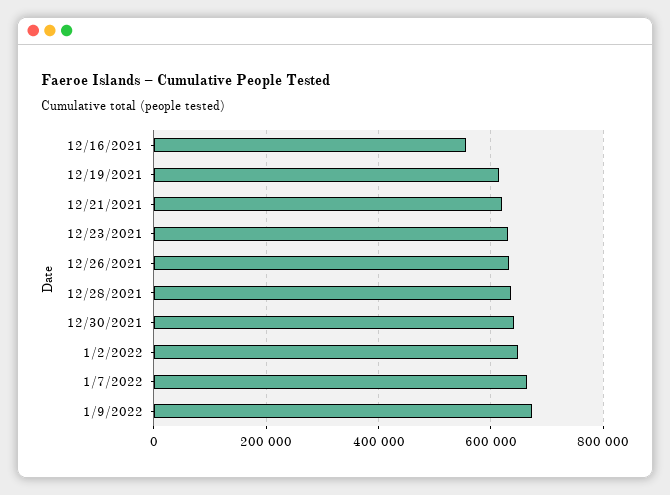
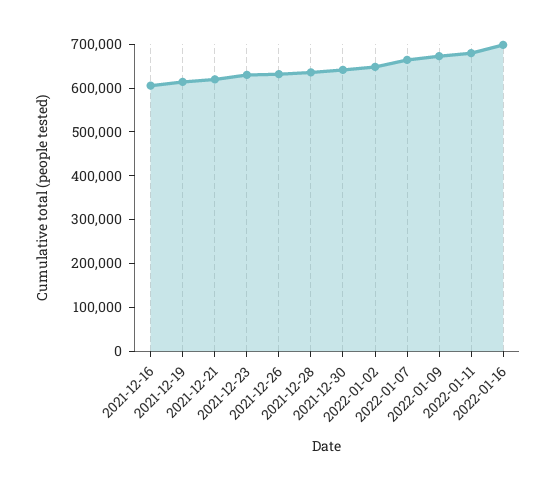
12/16/2021: 560000 -> 600000
2022-01-11: none -> 680000
2022-01-16: none -> 700000

